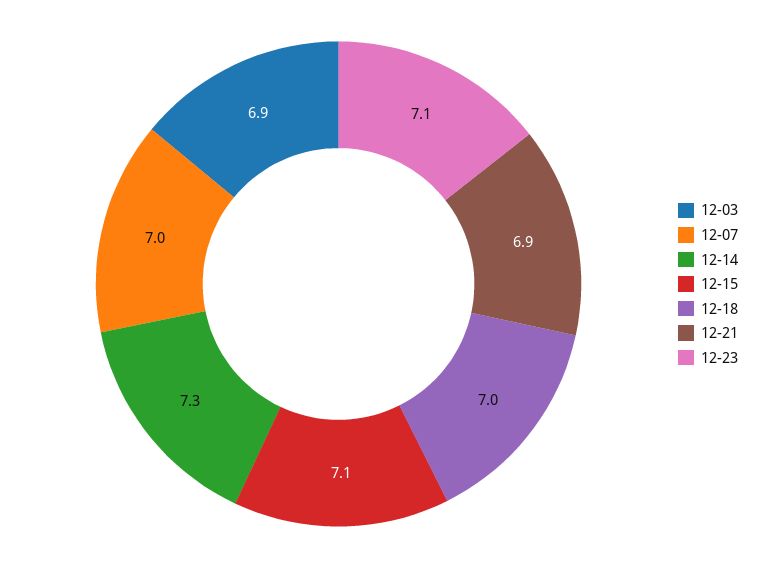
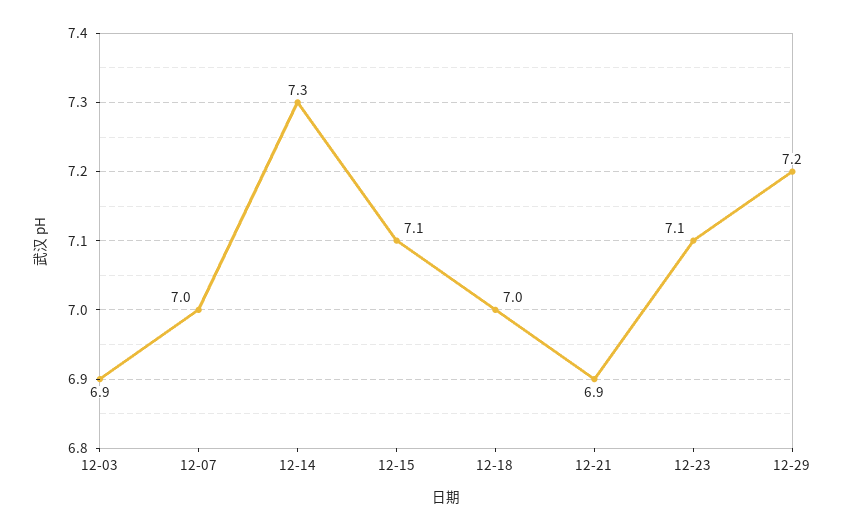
12-29: none -> 7.2

